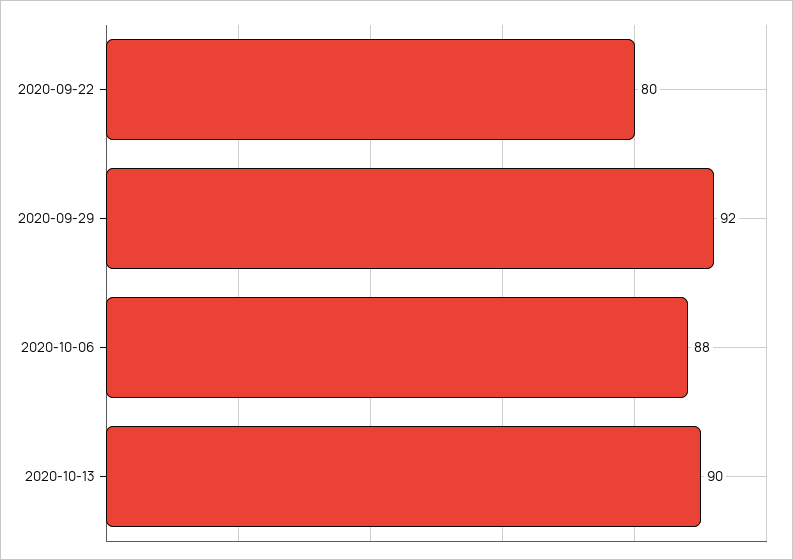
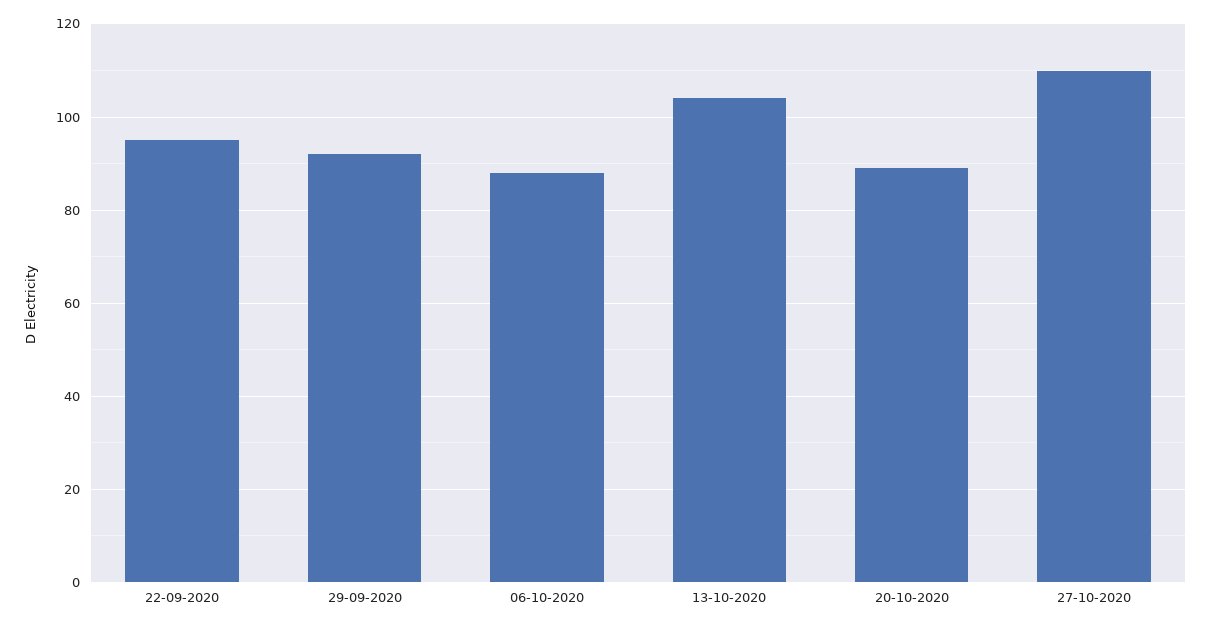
2020-09-22: 80 -> 95
2020-10-13: 90 -> 105
20-10-2020: none -> 90
27-10-2020: none -> 110

